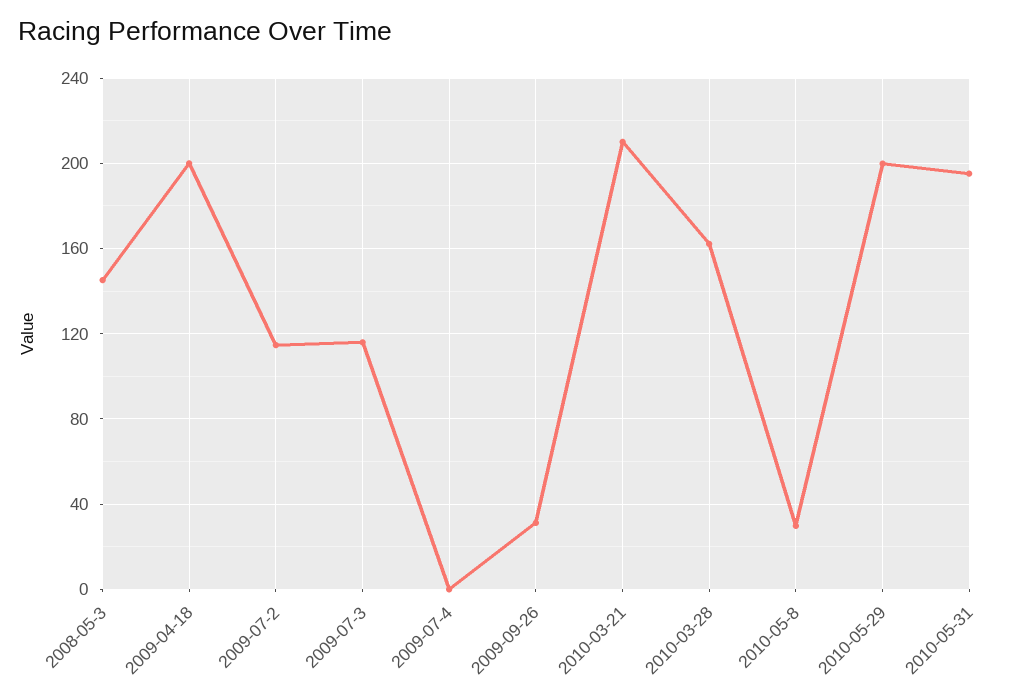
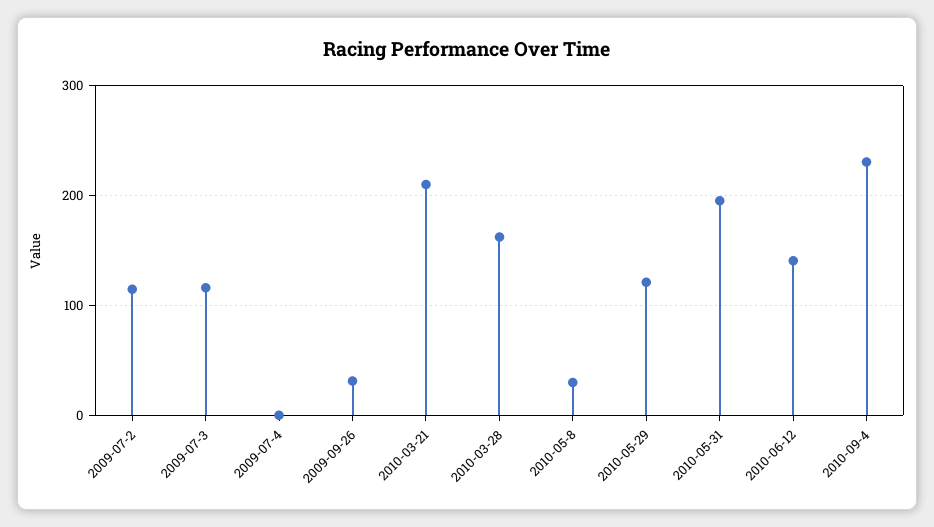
2008-05-3: 145 -> none
2009-04-18: 200 -> none
2010-05-29: 200 -> 120
2010-06-12: none -> 140
2010-09-4: none -> 230

